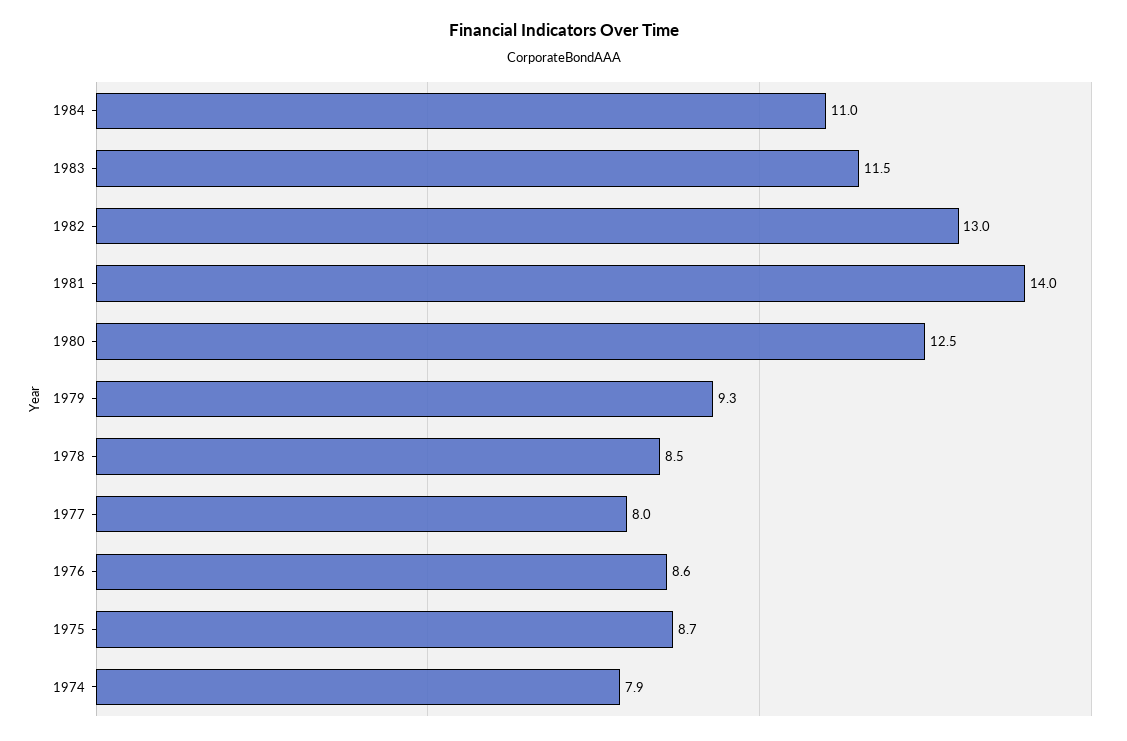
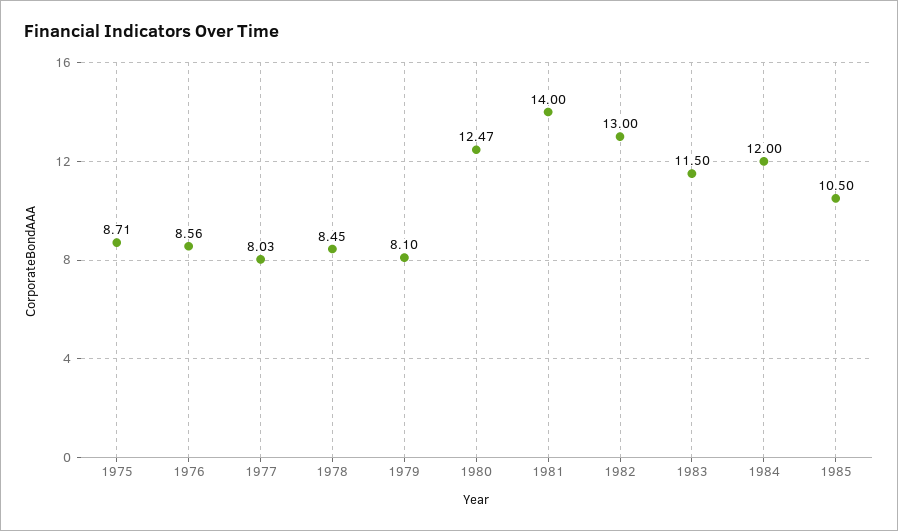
1984: 11 -> 12
1979: 9.3 -> 8.1
1974: 7.9 -> none
1985: none -> 10.5

